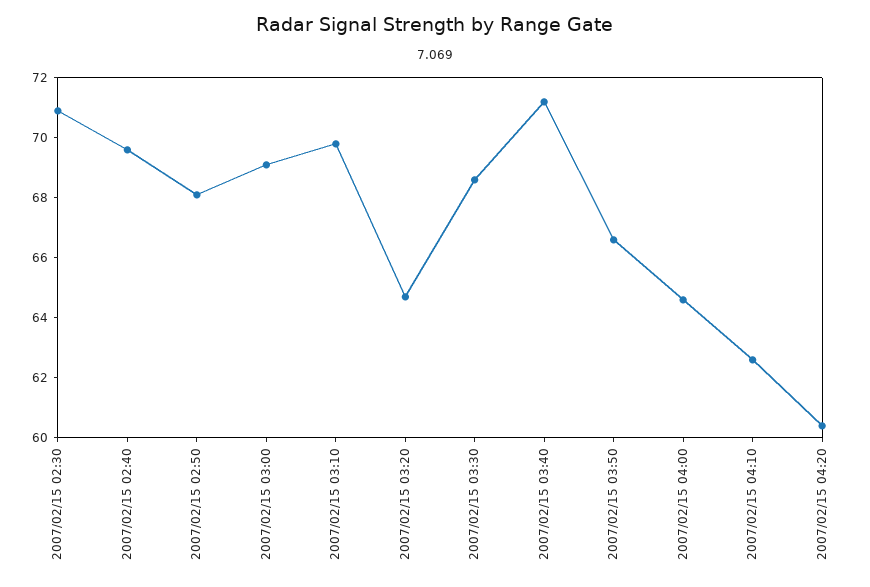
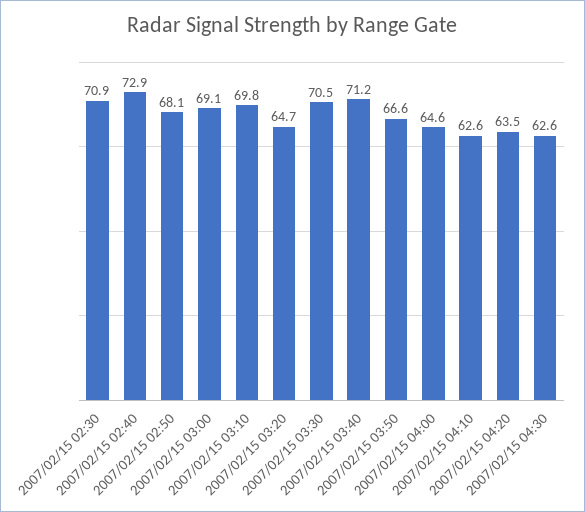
2007/02/15 02:40: 69.5 -> 72.9
2007/02/15 03:30: 68.5 -> 70.5
2007/02/15 04:20: 60.5 -> 63.5
2007/02/15 04:30: none -> 62.6

